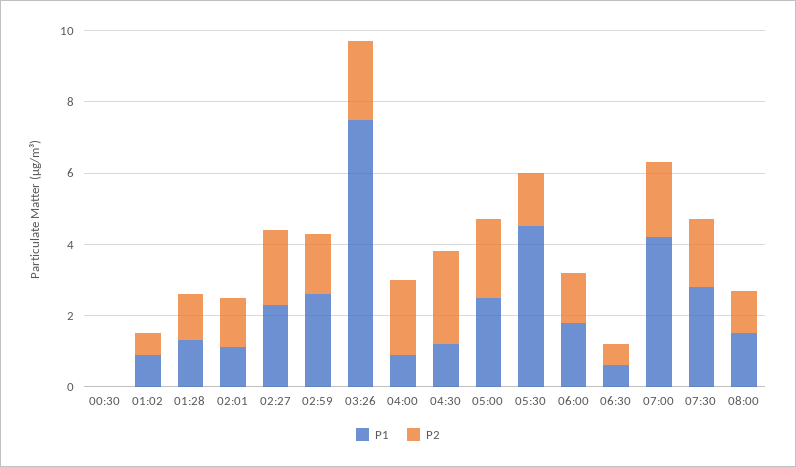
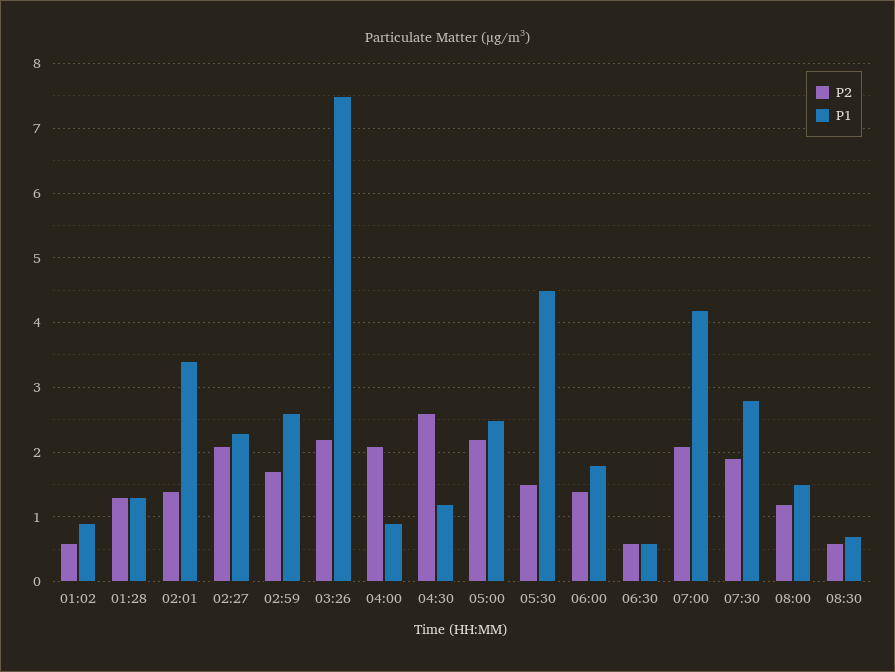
P1, 00:30: 0 -> none
P2, 00:30: 0 -> none
P1, 02:01: 1 -> 3.4
P2, 08:30: none -> 0.6
P1, 08:30: none -> 0.7

